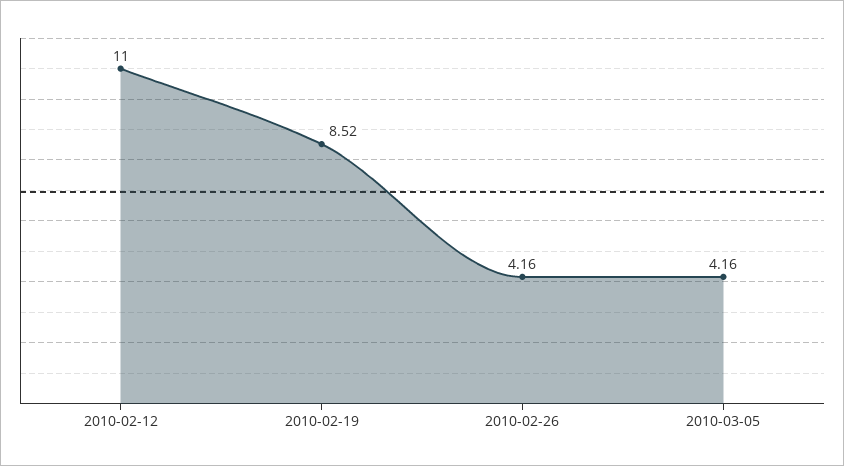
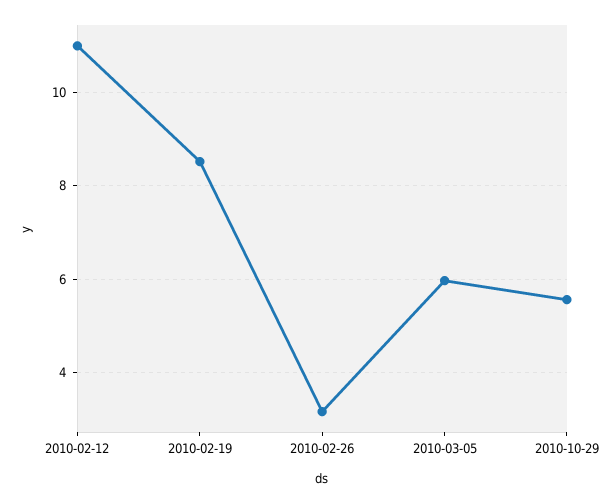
2010-02-26: 4.16 -> 3.2
2010-03-05: 4.16 -> 6
2010-10-29: none -> 5.6

